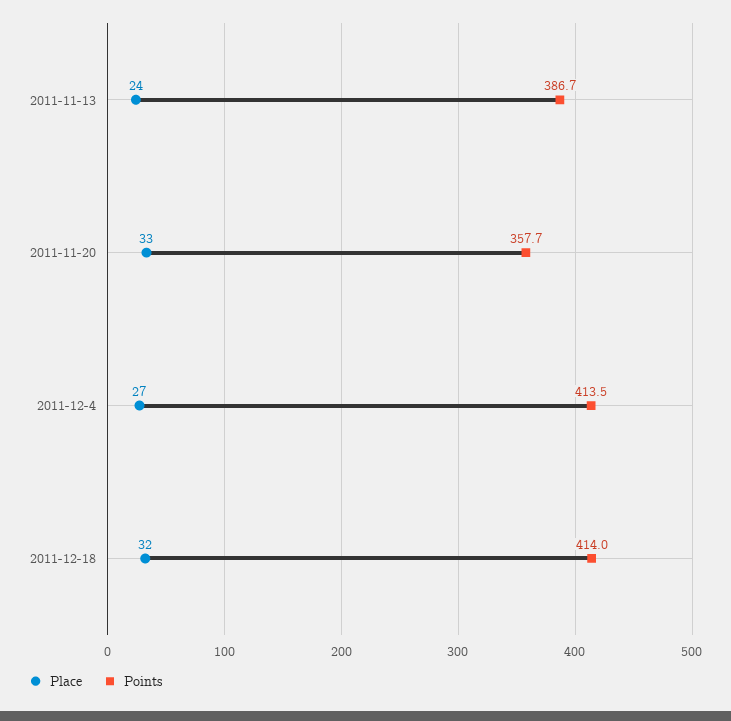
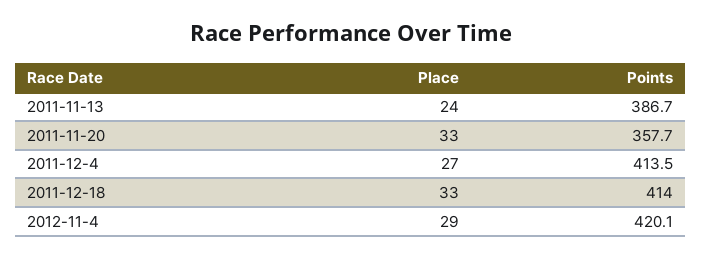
Place, 2011-12-18: 32 -> 33
Place, 2012-11-4: none -> 29
Points, 2012-11-4: none -> 420.1

